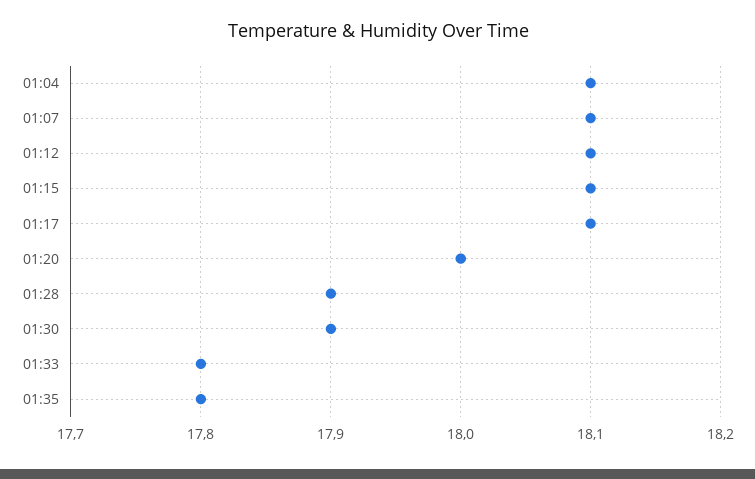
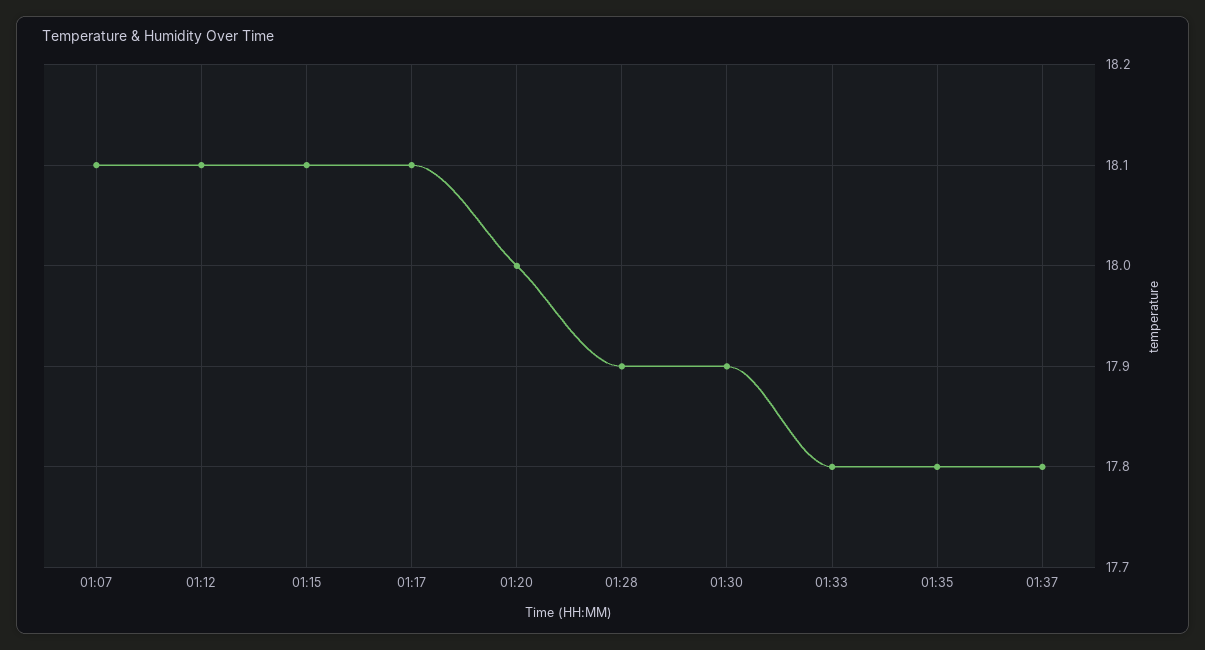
01:04: 18.1 -> none
01:37: none -> 17.8

